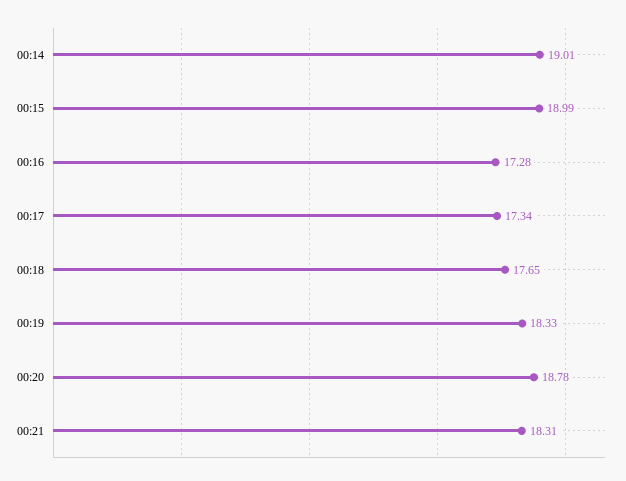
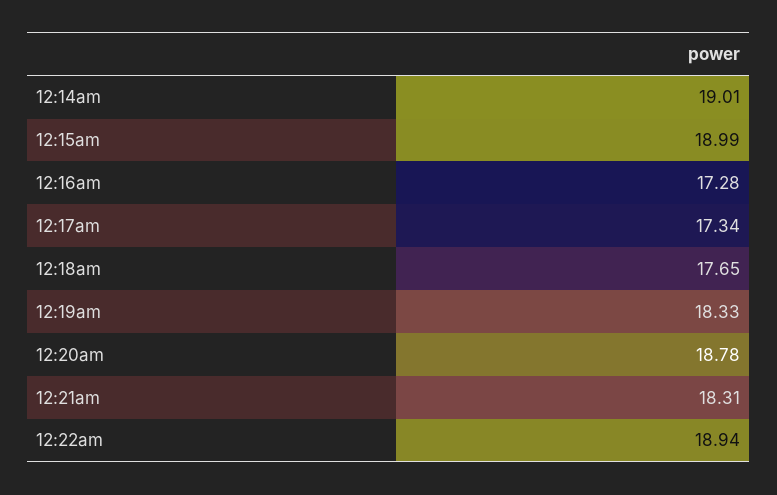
12:22am: none -> 18.94

